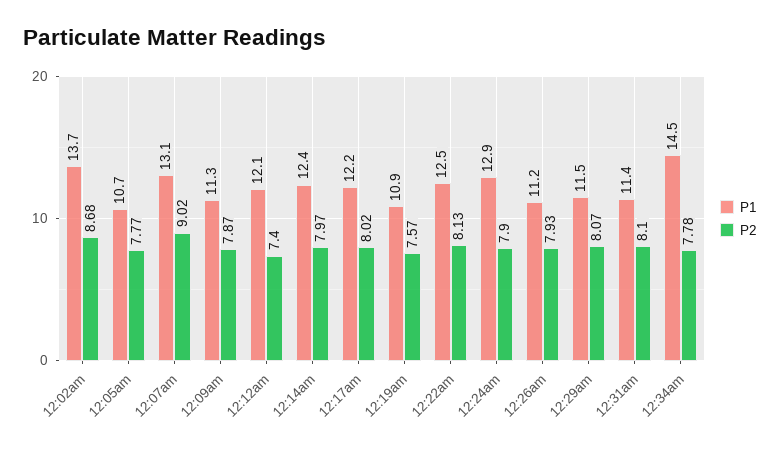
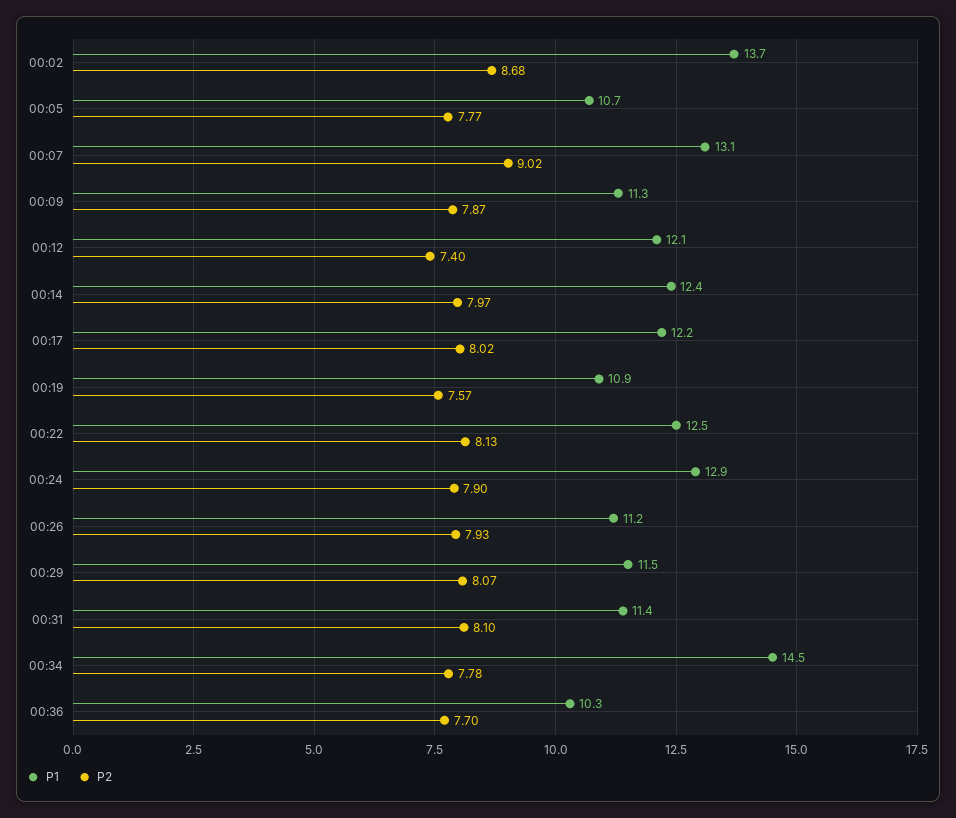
P1, 00:36: none -> 10.3
P2, 00:36: none -> 7.7

